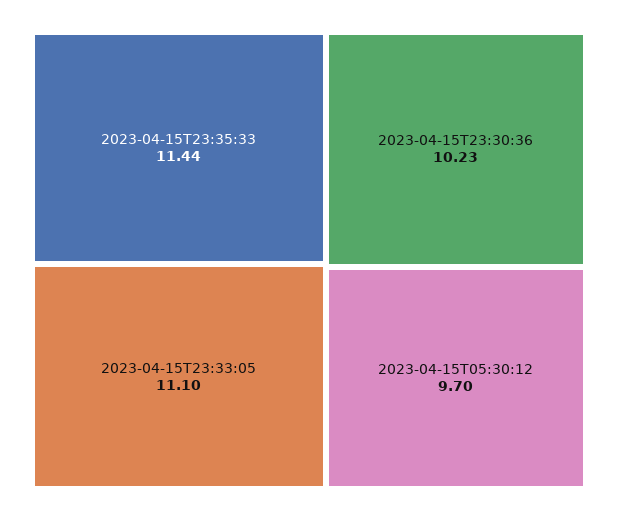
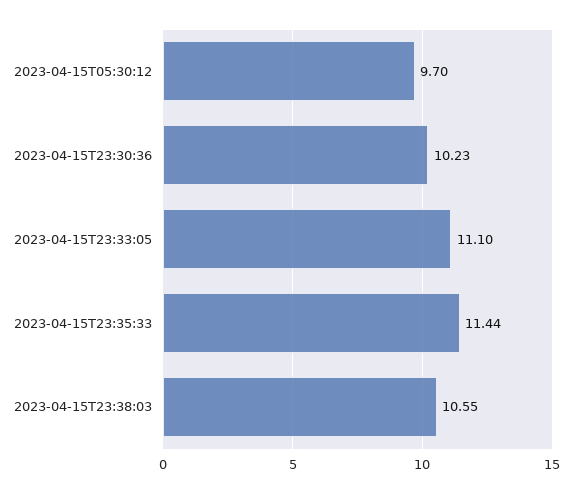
2023-04-15T23:38:03: none -> 10.55

